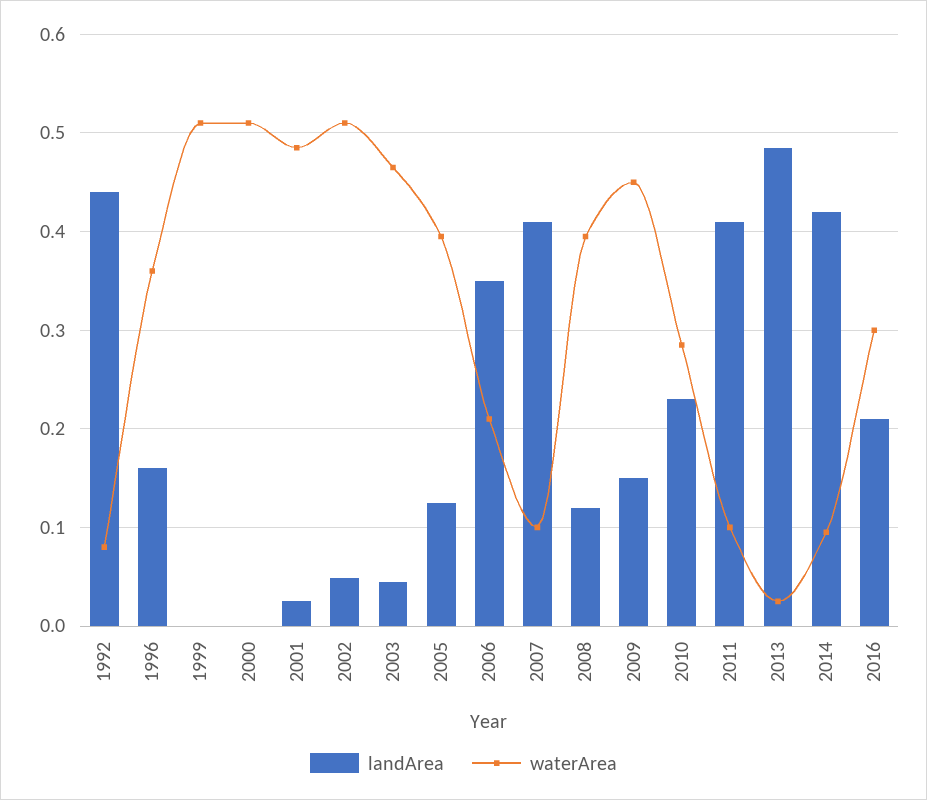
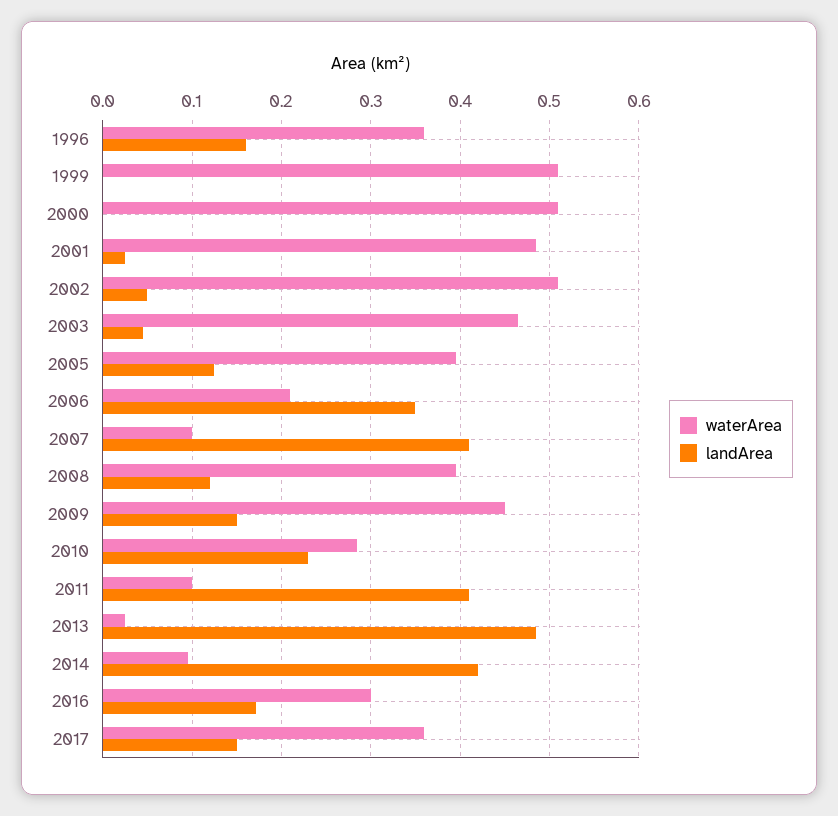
landArea, 1992: 0.44 -> none
waterArea, 1992: 0.08 -> none
landArea, 2016: 0.21 -> 0.17
waterArea, 2017: none -> 0.36
landArea, 2017: none -> 0.15

